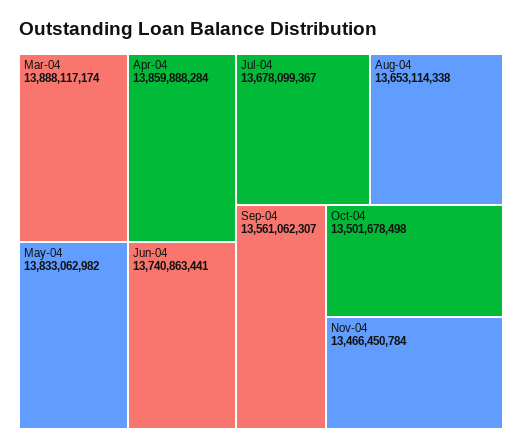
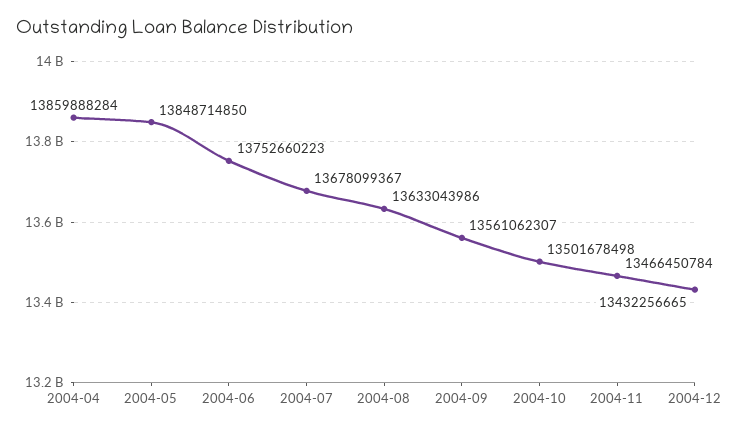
Mar-04: 13888117174 -> none
May-04: 13833062982 -> 13848714850
Jun-04: 13740863441 -> 13752660223
Aug-04: 13653114338 -> 13633043986
2004-12: none -> 13432256665

